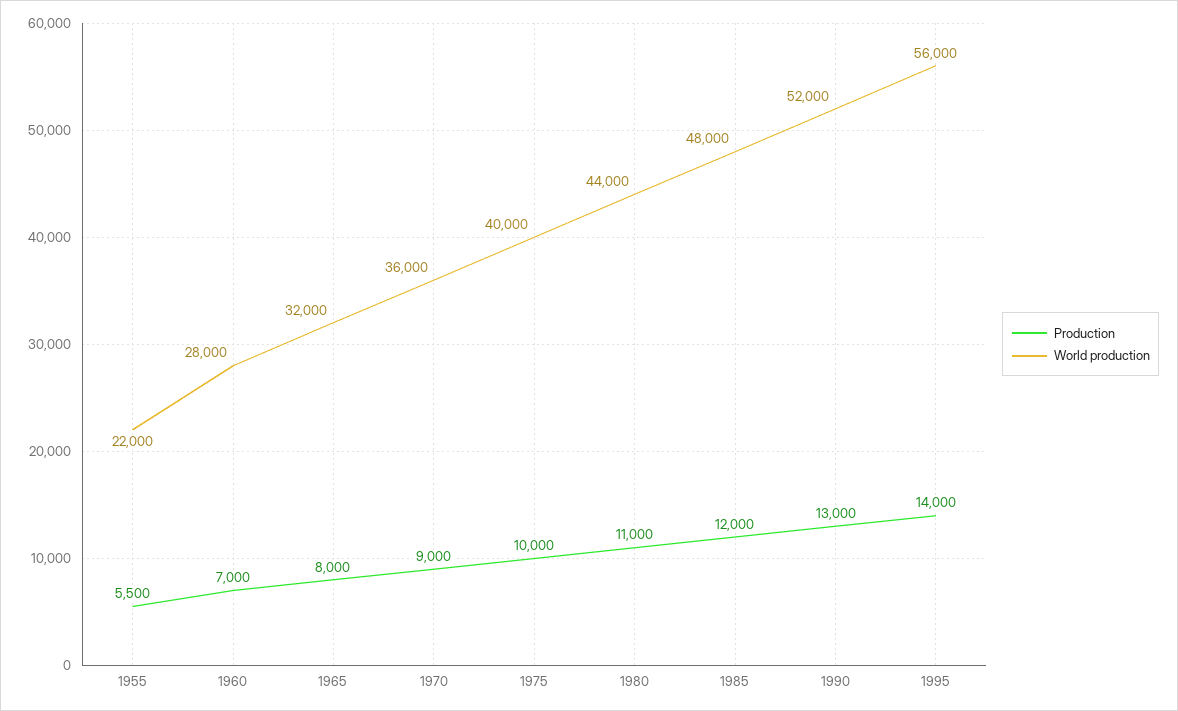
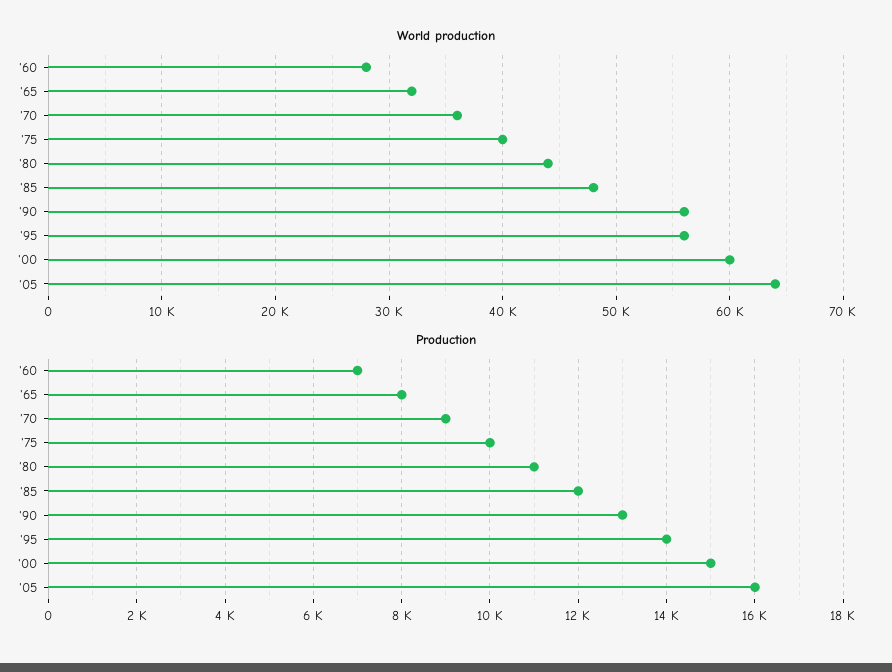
Production, 1955: 5500 -> none
World production, 1955: 22000 -> none
World production, 1990: 52000 -> 56000
World production, '00: none -> 60000
World production, '05: none -> 64000
Production, '00: none -> 15000
Production, '05: none -> 16000

